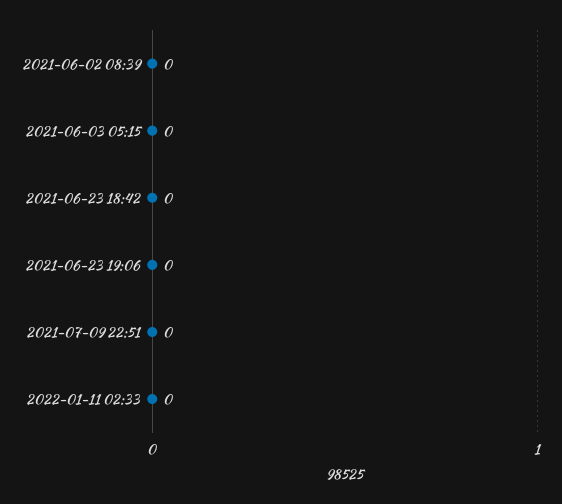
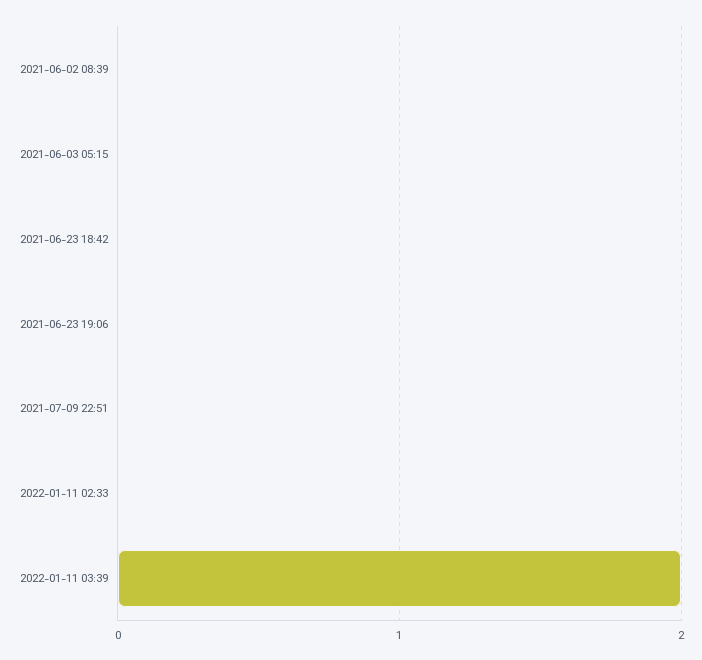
2022-01-11 03:39: none -> 2

